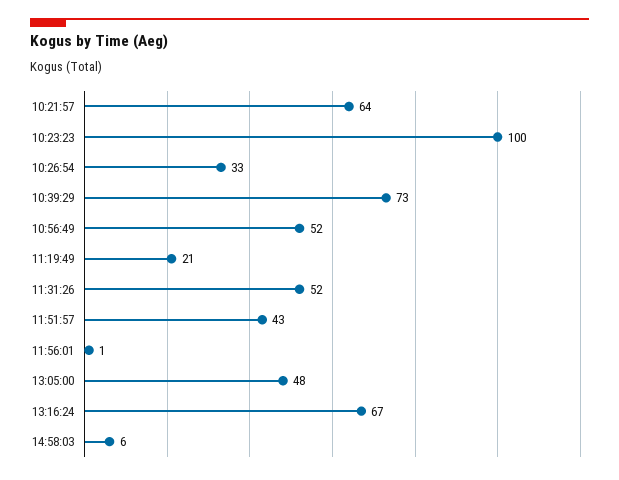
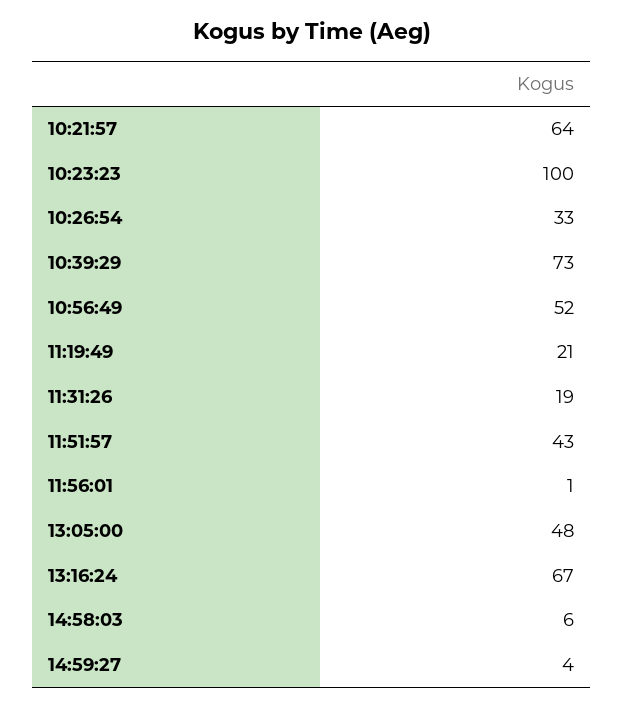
11:31:26: 52 -> 19
14:59:27: none -> 4

